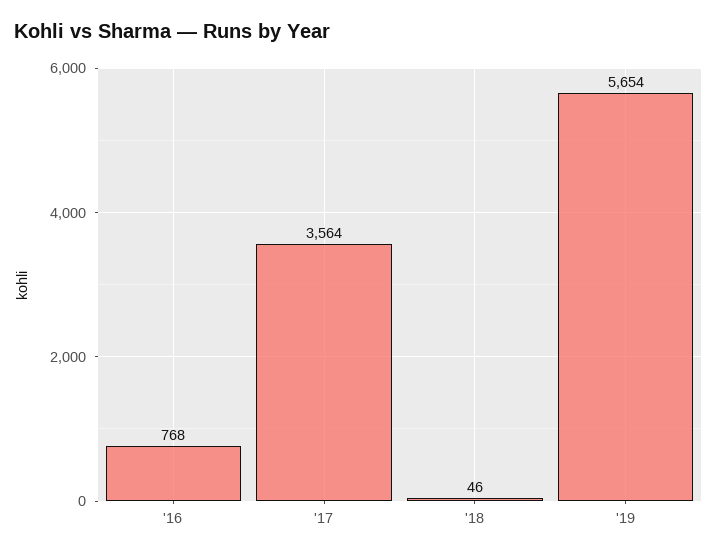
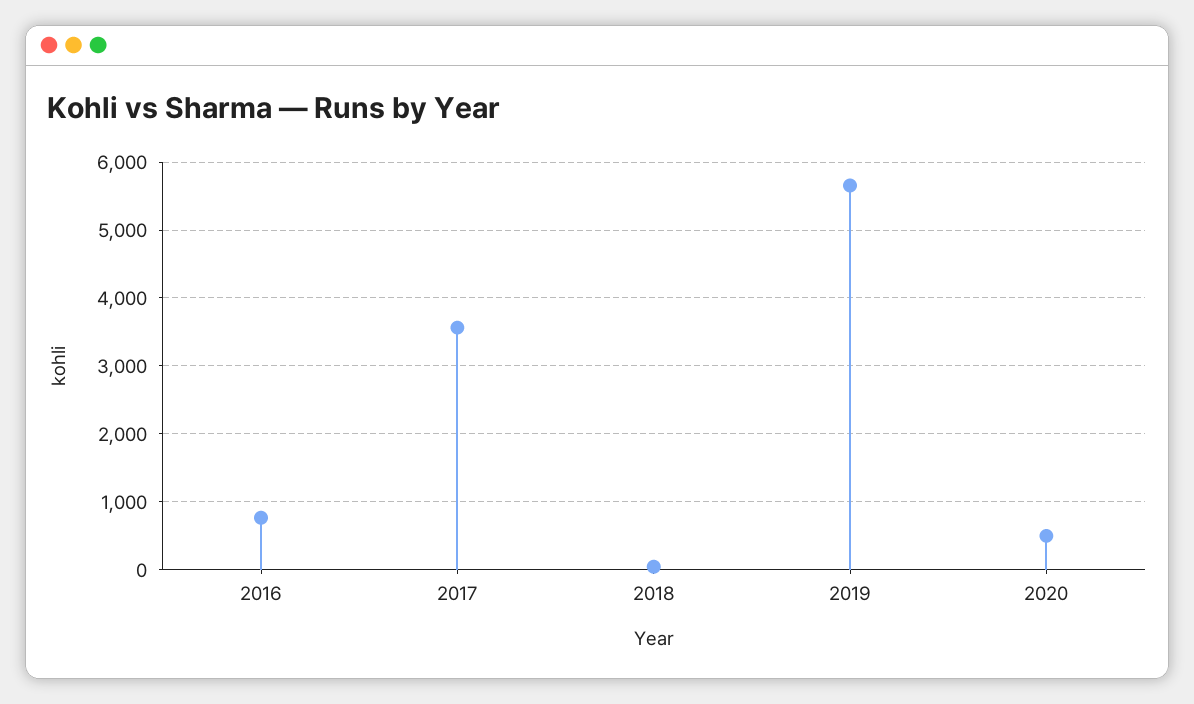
2020: none -> 500

